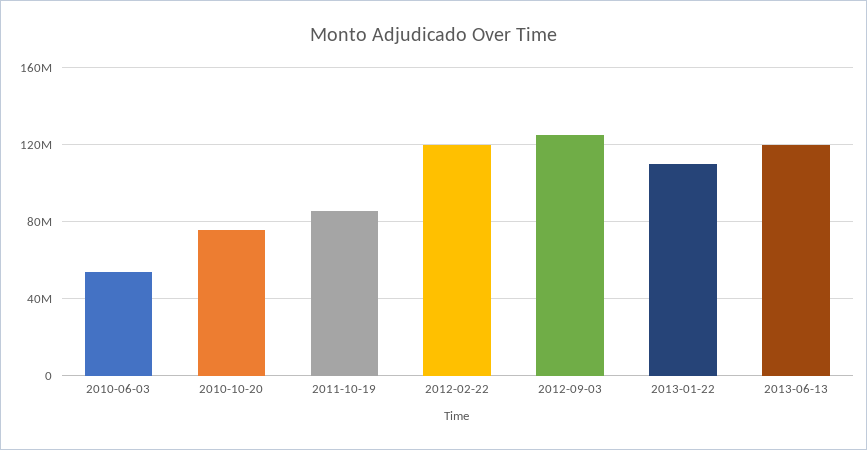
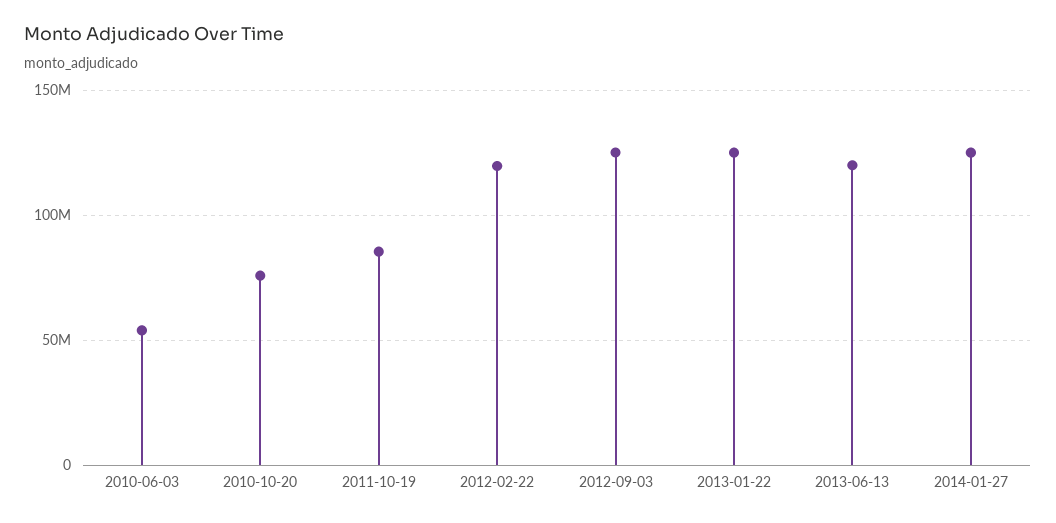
2013-01-22: 110000000 -> 125000000
2014-01-27: none -> 125000000

